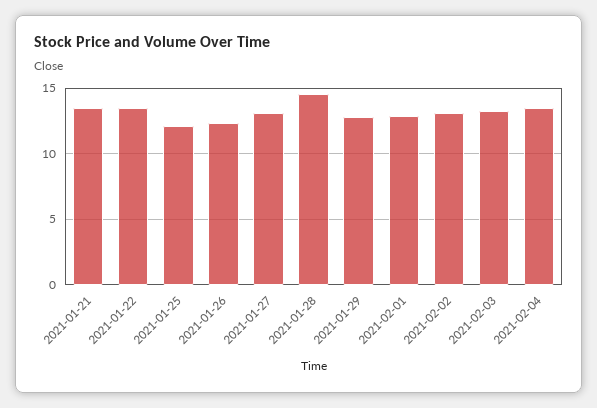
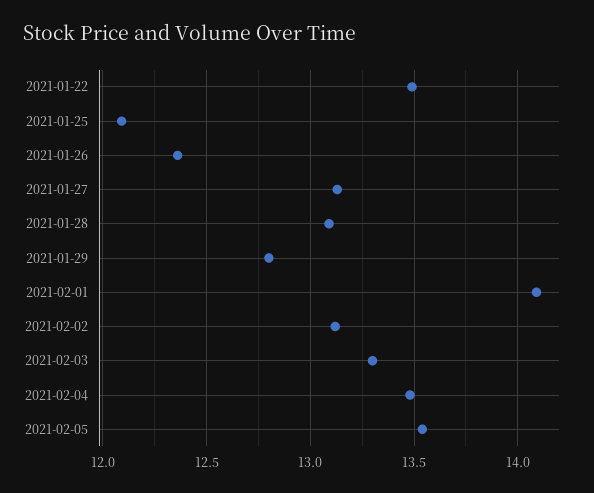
2021-01-21: 13.5 -> none
2021-01-28: 14.5 -> 13.1
2021-02-01: 13 -> 14.1
2021-02-05: none -> 13.55

